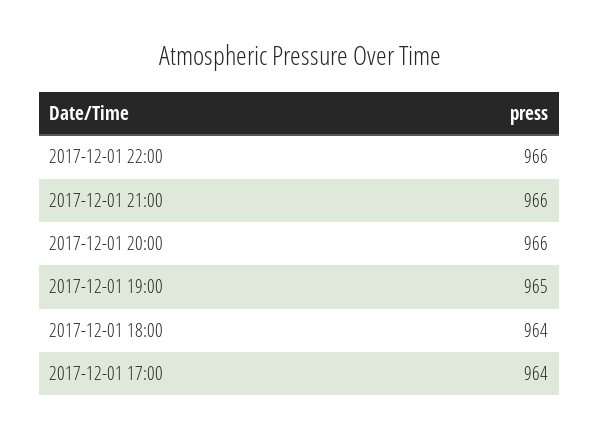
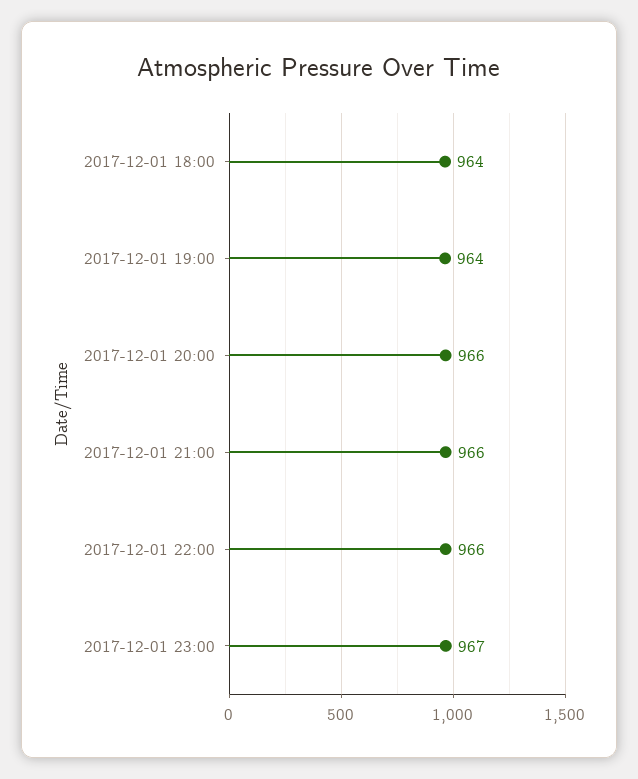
2017-12-01 19:00: 965 -> 964
2017-12-01 17:00: 964 -> none
2017-12-01 23:00: none -> 967

